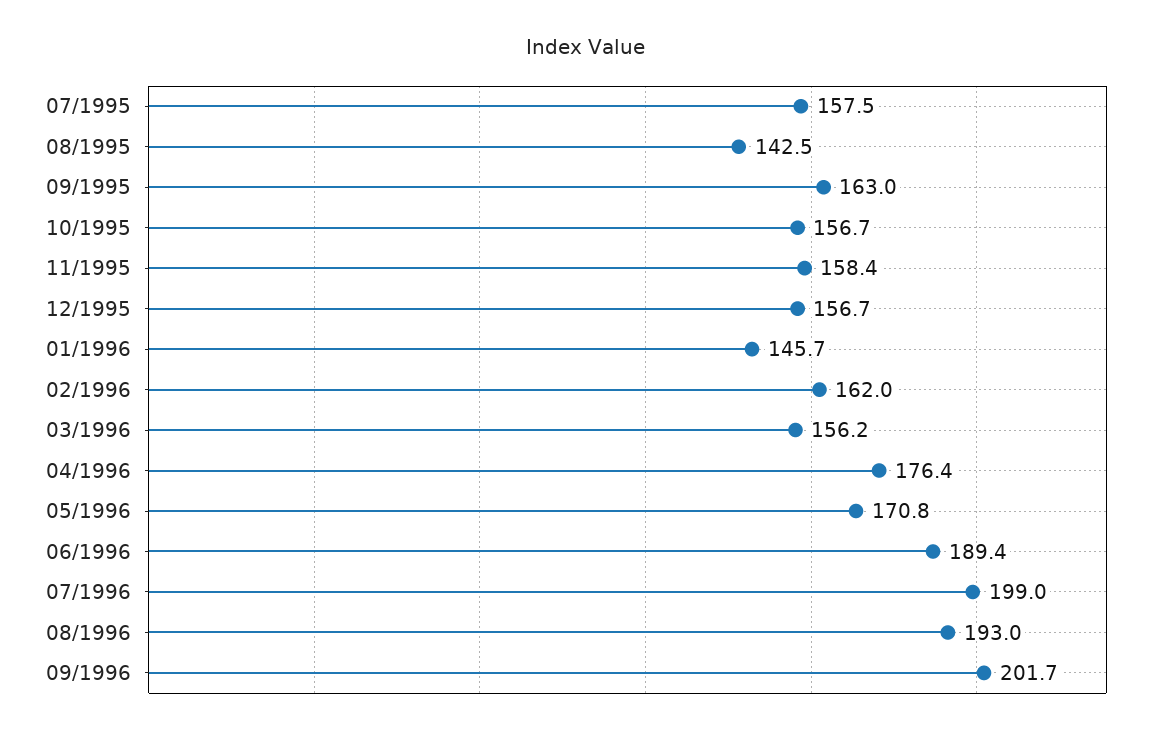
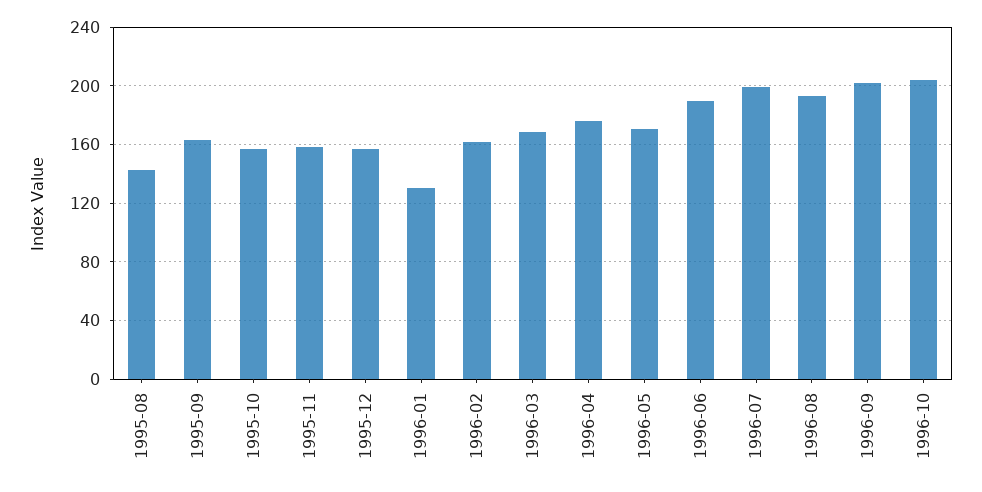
07/1995: 157.5 -> none
01/1996: 145.7 -> 130
03/1996: 156.2 -> 170
1996-10: none -> 205

